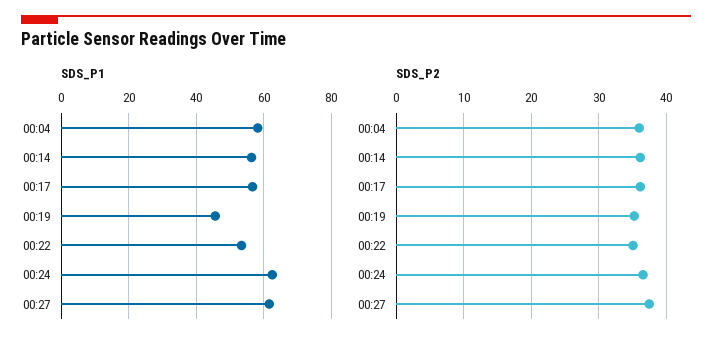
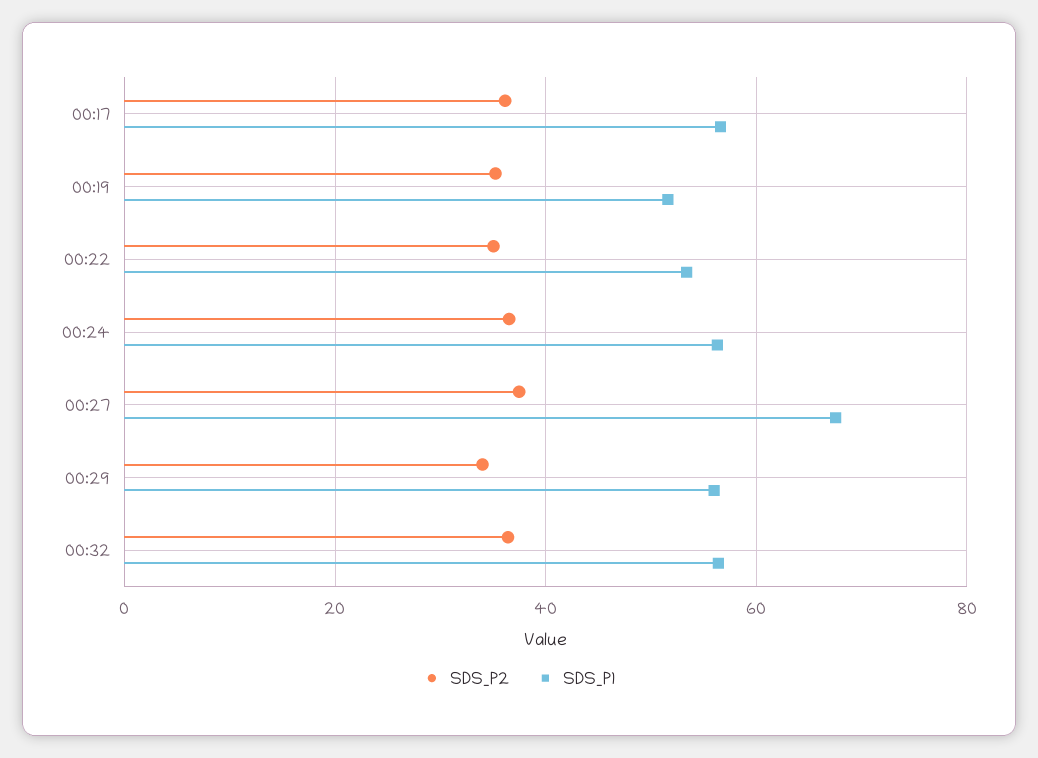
SDS_P1, 00:04: 58 -> none
SDS_P1, 00:14: 56 -> none
SDS_P1, 00:19: 46 -> 52
SDS_P1, 00:24: 62 -> 56
SDS_P1, 00:27: 62 -> 68
SDS_P2, 00:04: 36 -> none
SDS_P2, 00:14: 36 -> none
SDS_P2, 00:29: none -> 34
SDS_P1, 00:29: none -> 56
SDS_P2, 00:32: none -> 36
SDS_P1, 00:32: none -> 56

